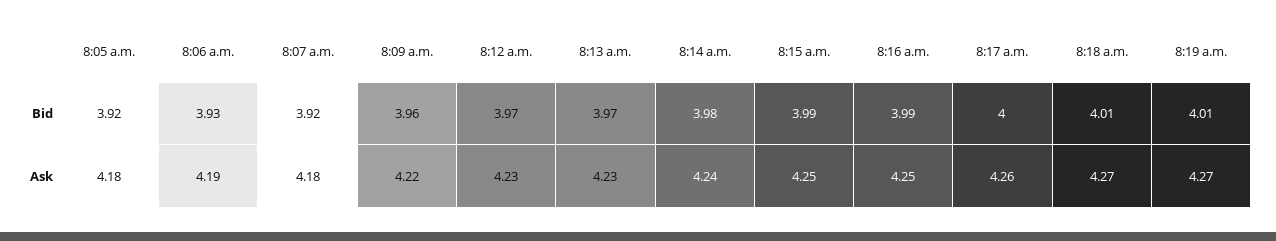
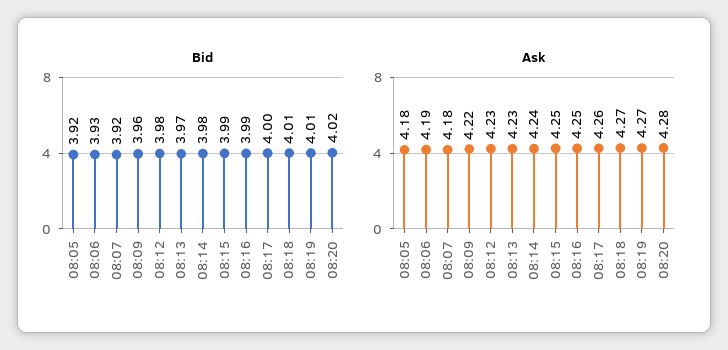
Bid, 8:12 a.m.: 3.97 -> 3.98
Bid, 08:20: none -> 4.02
Ask, 08:20: none -> 4.28

